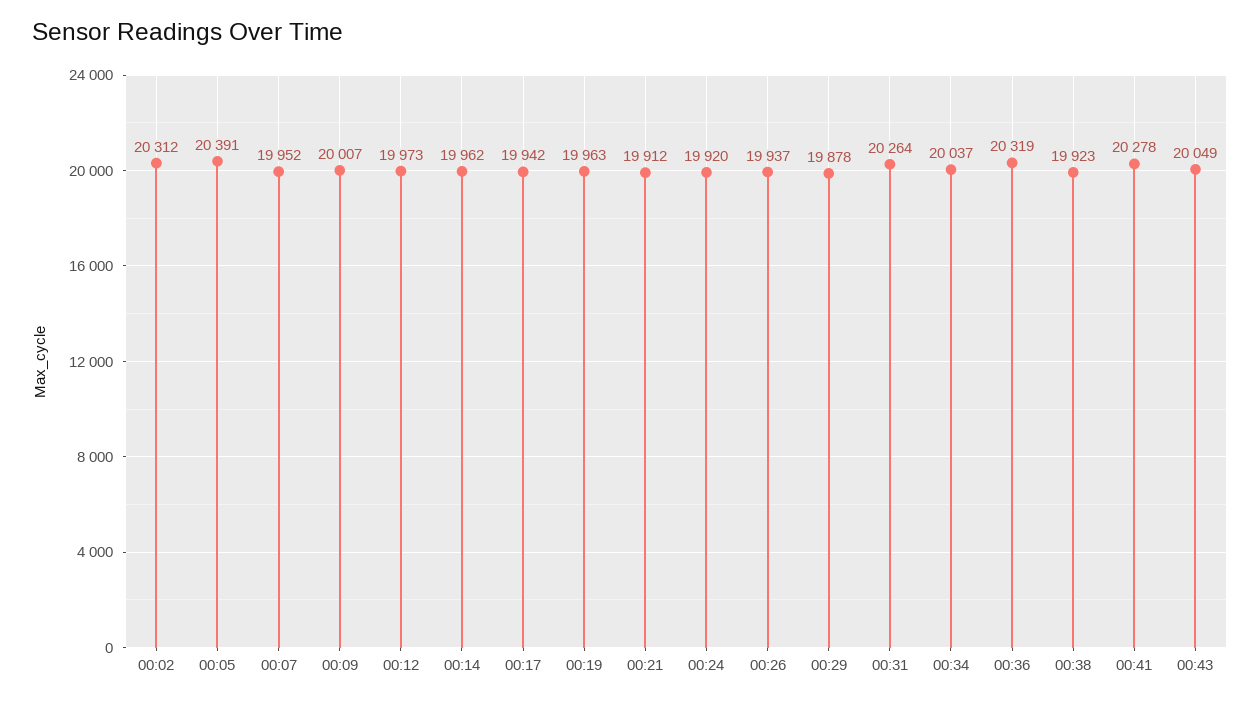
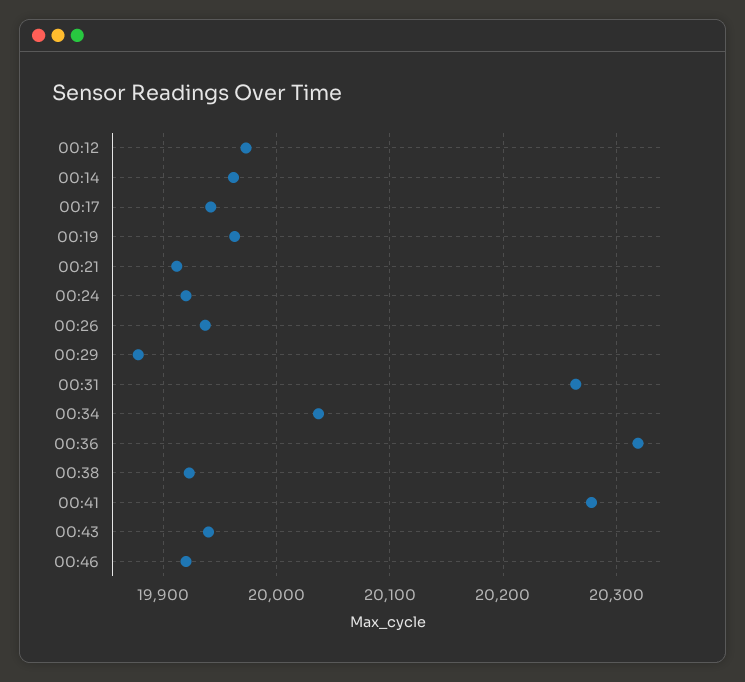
00:02: 20312 -> none
00:05: 20391 -> none
00:07: 19952 -> none
00:09: 20007 -> none
00:43: 20049 -> 19940
00:46: none -> 19920

